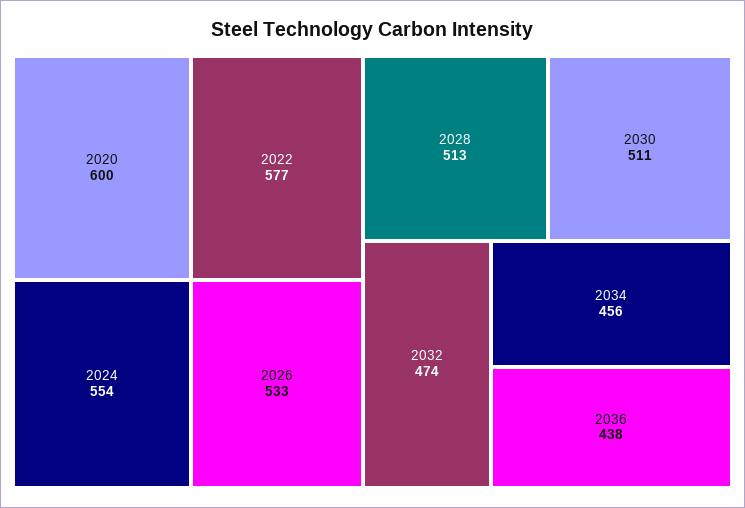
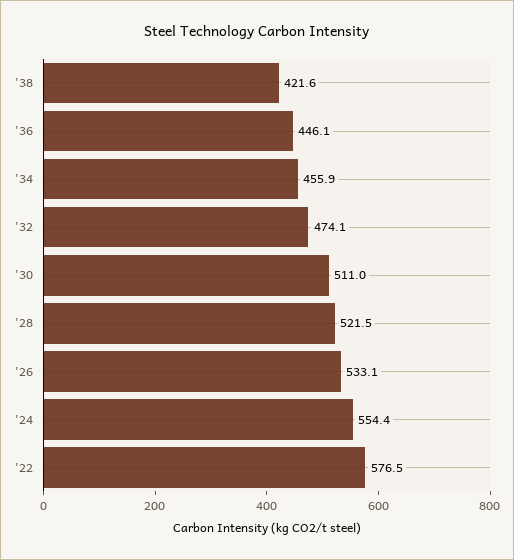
2020: 600 -> none
2028: 513 -> 521.5
2036: 438 -> 446.1
'38: none -> 421.6

